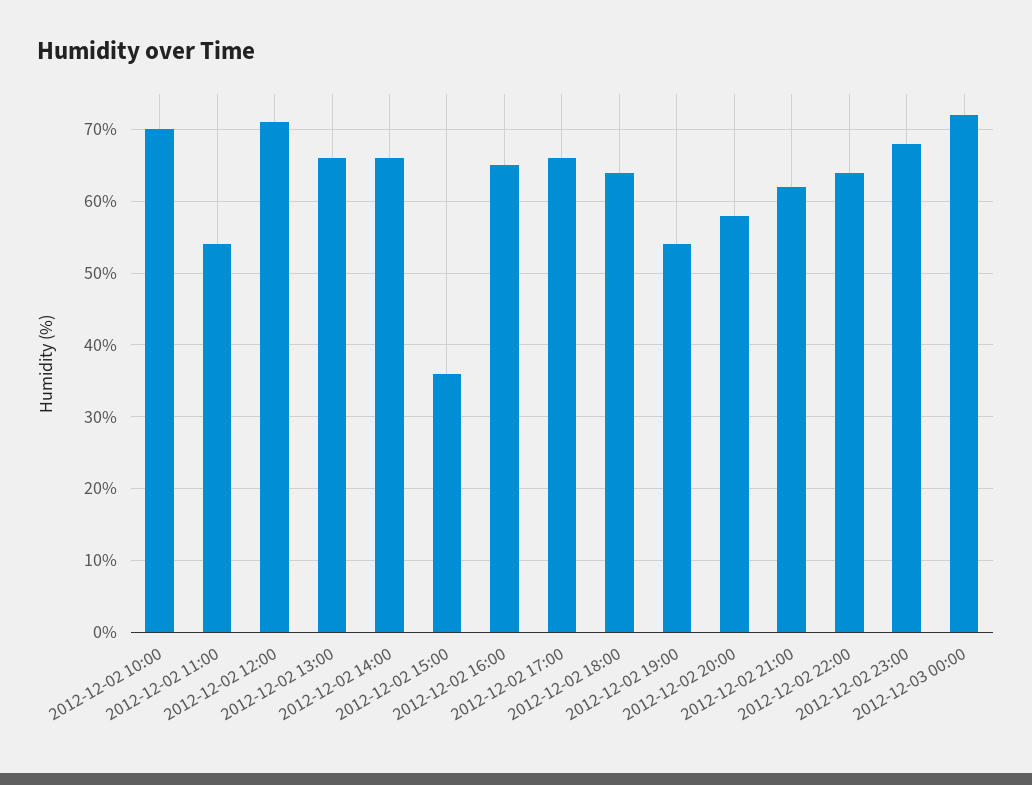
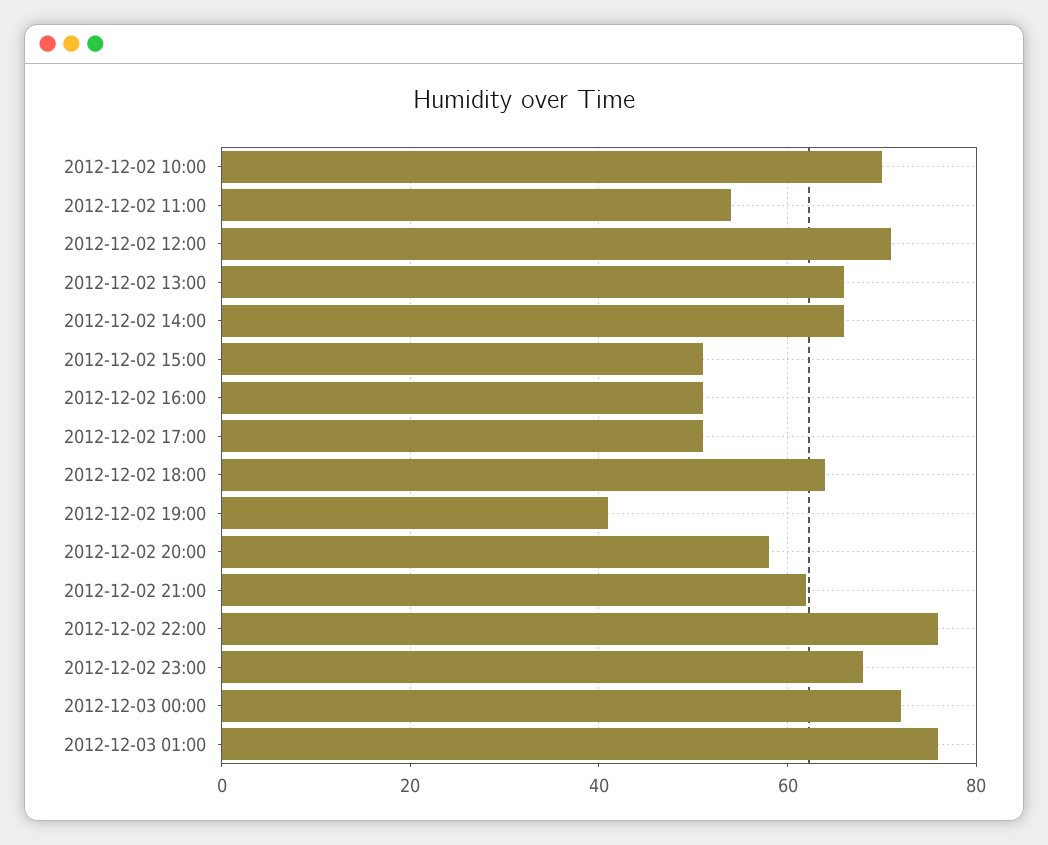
2012-12-02 15:00: 36 -> 50
2012-12-02 16:00: 65 -> 50
2012-12-02 17:00: 66 -> 50
2012-12-02 19:00: 54 -> 40
2012-12-02 22:00: 64 -> 75
2012-12-03 01:00: none -> 75

